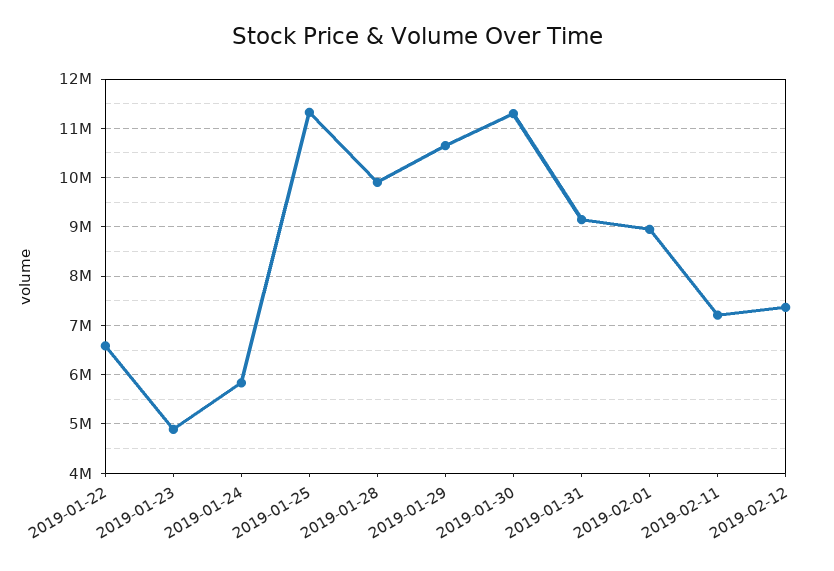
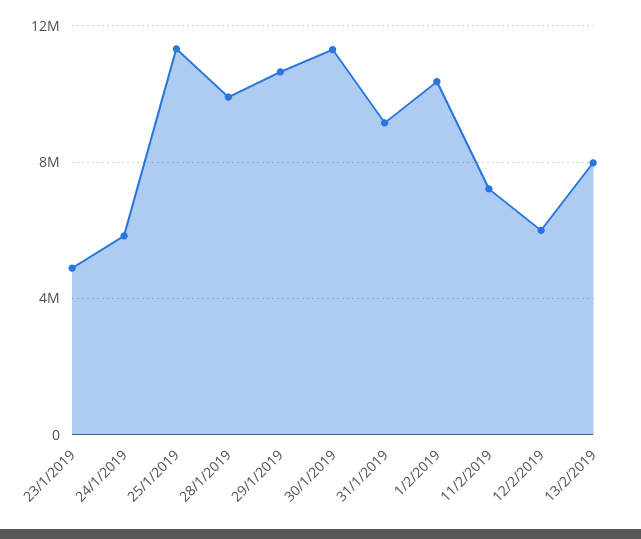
2019-01-22: 6600000 -> none
2019-02-01: 9000000 -> 10500000
2019-02-12: 7400000 -> 6000000
13/2/2019: none -> 8000000

